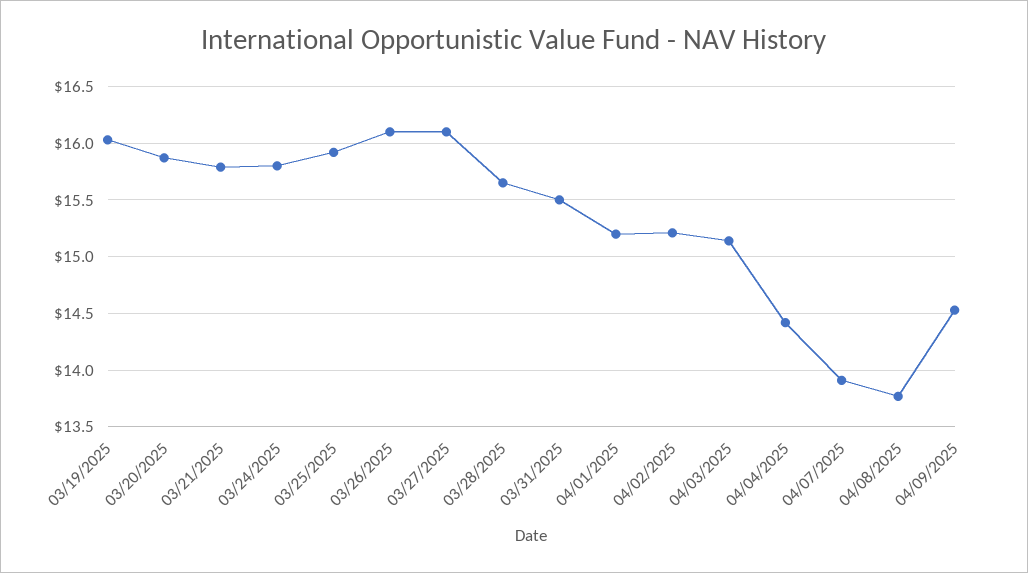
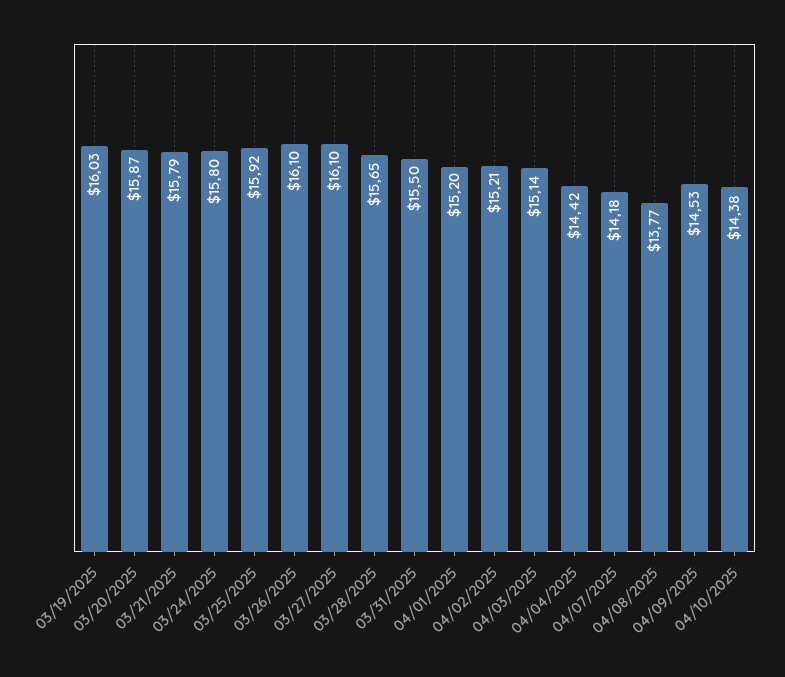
04/07/2025: 13.9 -> 14.18
04/10/2025: none -> 14.38

